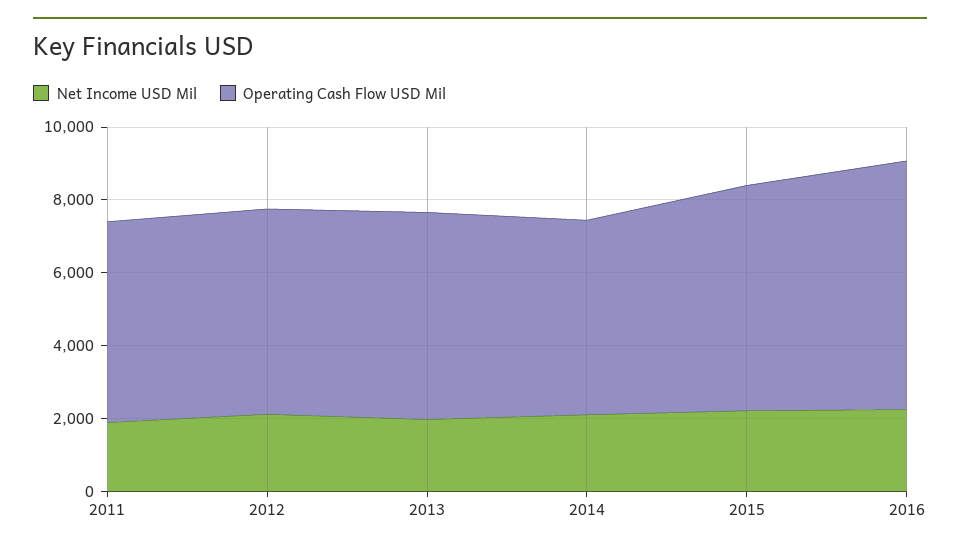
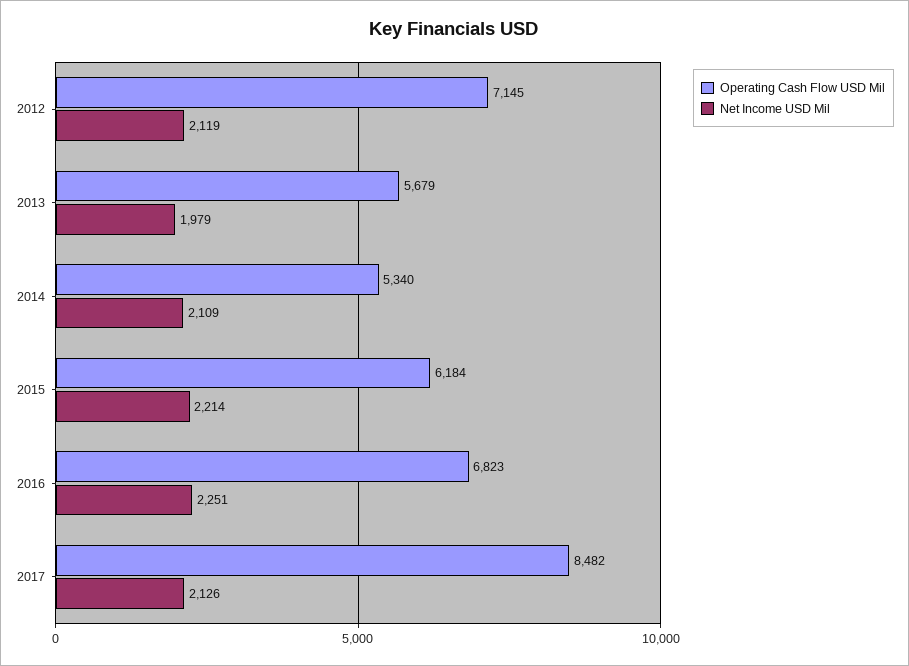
Net Income USD Mil, 2011: 2000 -> none
Operating Cash Flow USD Mil, 2011: 5500 -> none
Operating Cash Flow USD Mil, 2012: 5500 -> 7145
Operating Cash Flow USD Mil, 2017: none -> 8482
Net Income USD Mil, 2017: none -> 2126

